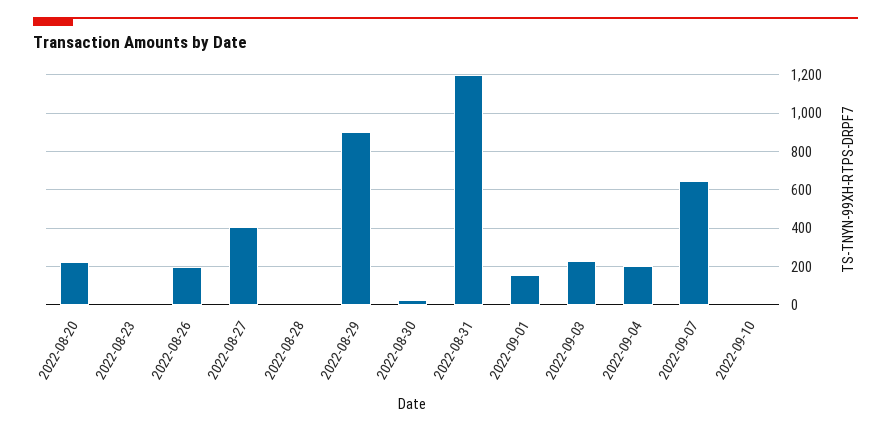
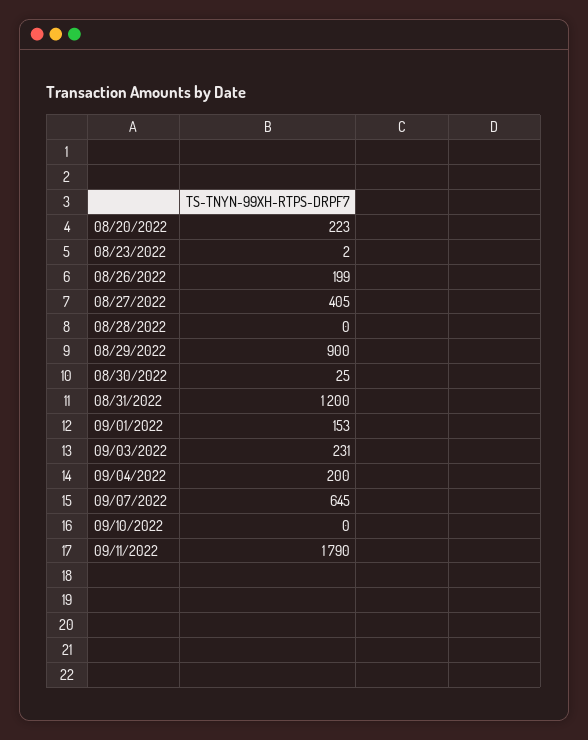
09/11/2022: none -> 1790

